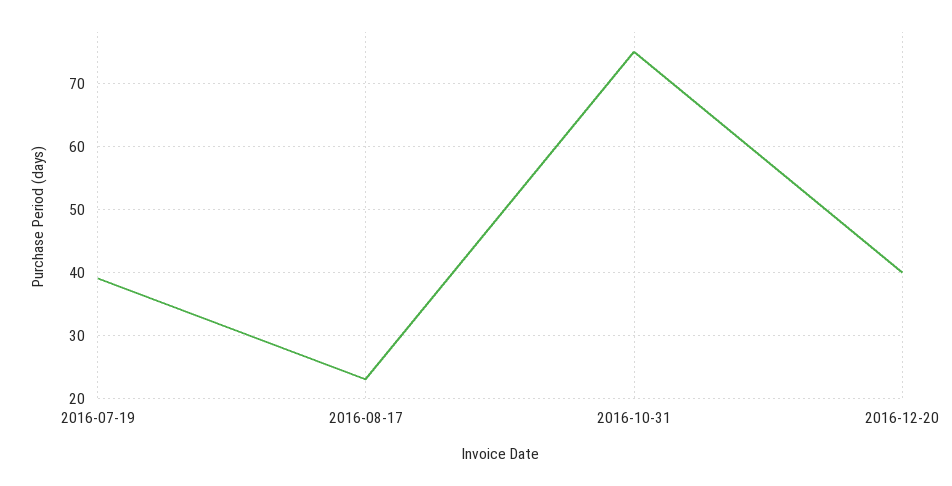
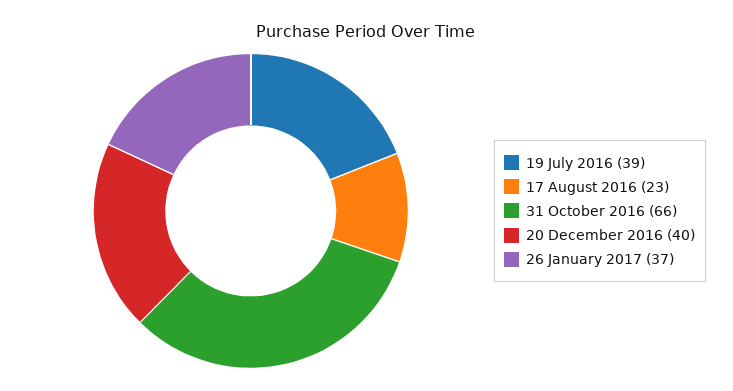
2016-10-31: 75 -> 66
26 January 2017: none -> 37

